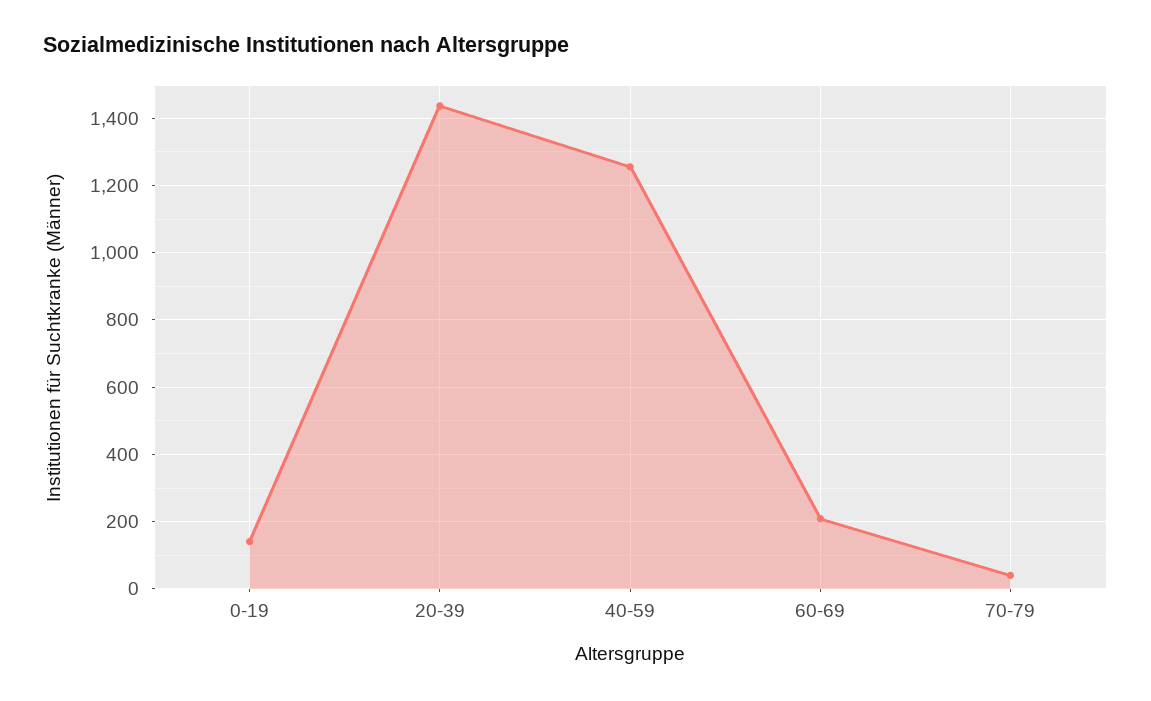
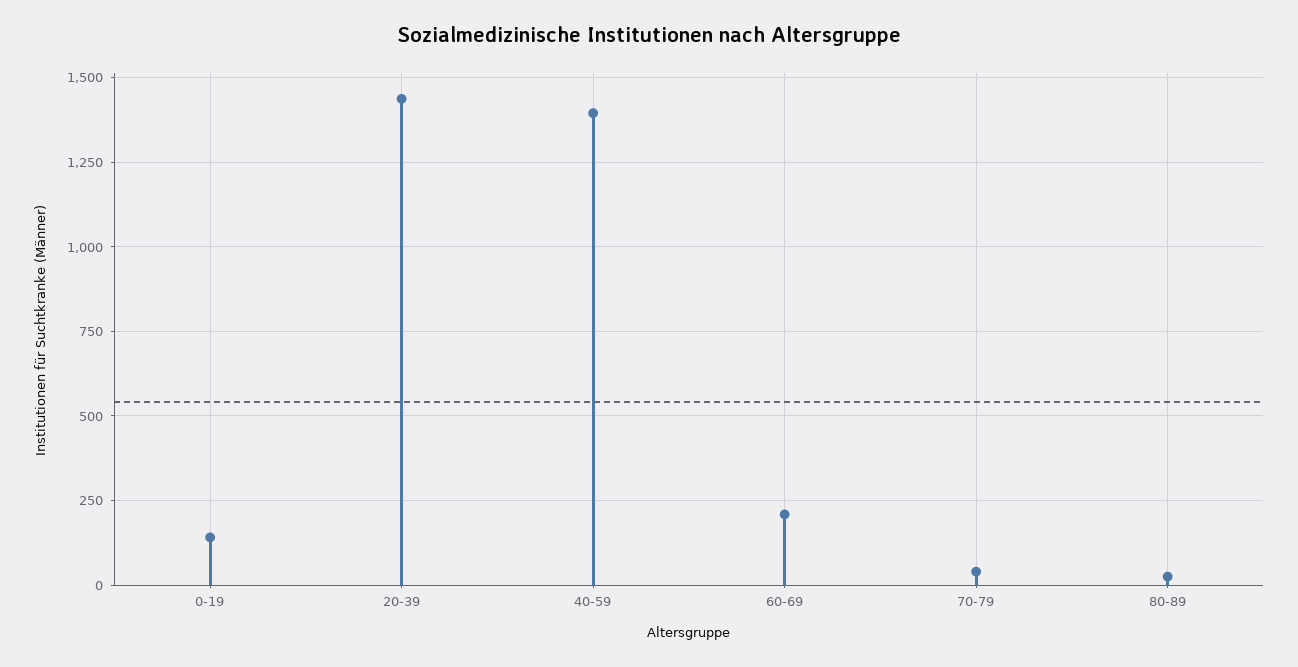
40-59: 1260 -> 1400
80-89: none -> 25

